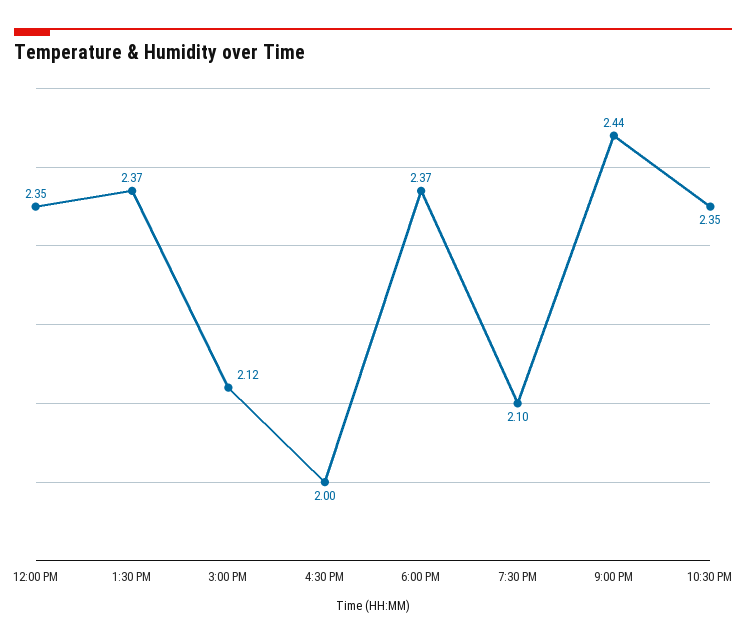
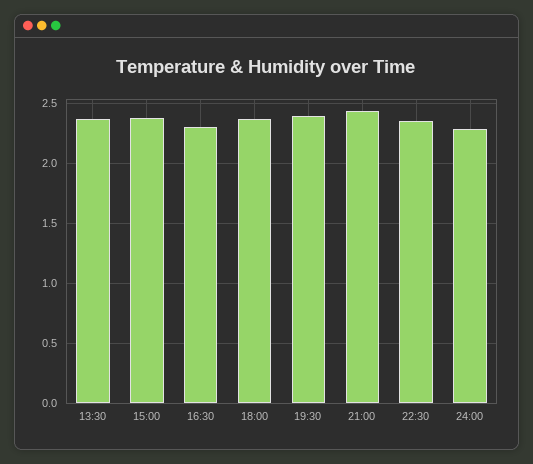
12:00 PM: 2.35 -> none
3:00 PM: 2.12 -> 2.4
4:30 PM: 2 -> 2.3
7:30 PM: 2.1 -> 2.4
24:00: none -> 2.3

